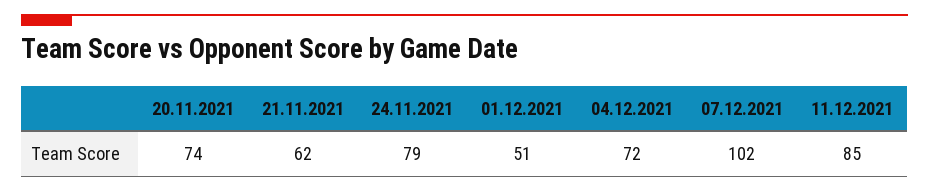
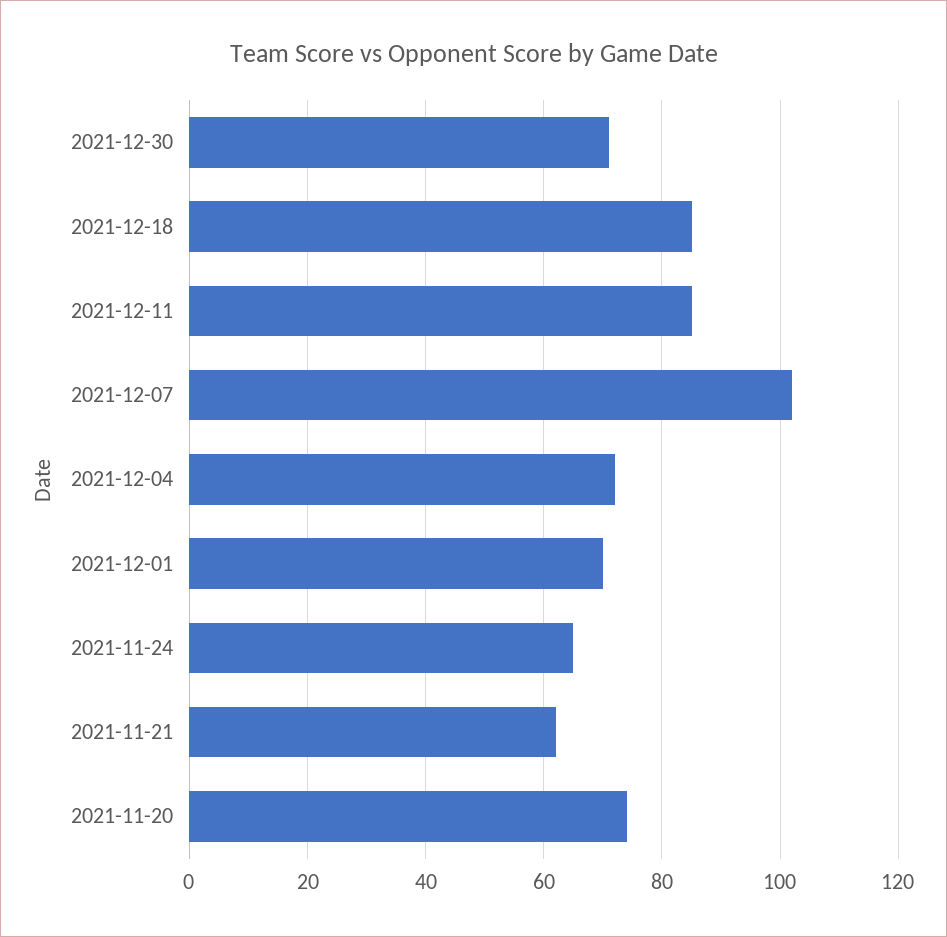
24.11.2021: 79 -> 65
01.12.2021: 51 -> 70
2021-12-30: none -> 70
2021-12-18: none -> 85

